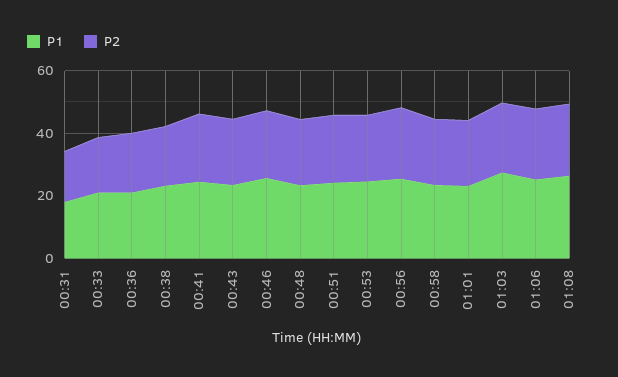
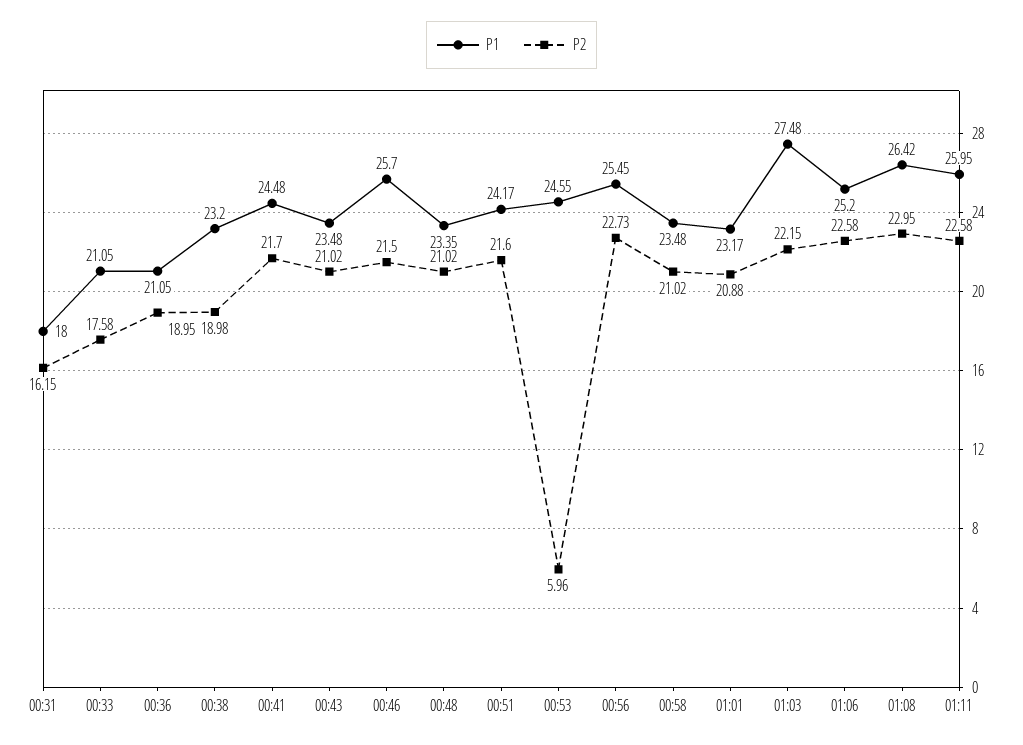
P2, 00:53: 20 -> 5.96
P1, 01:11: none -> 25.95
P2, 01:11: none -> 22.58

